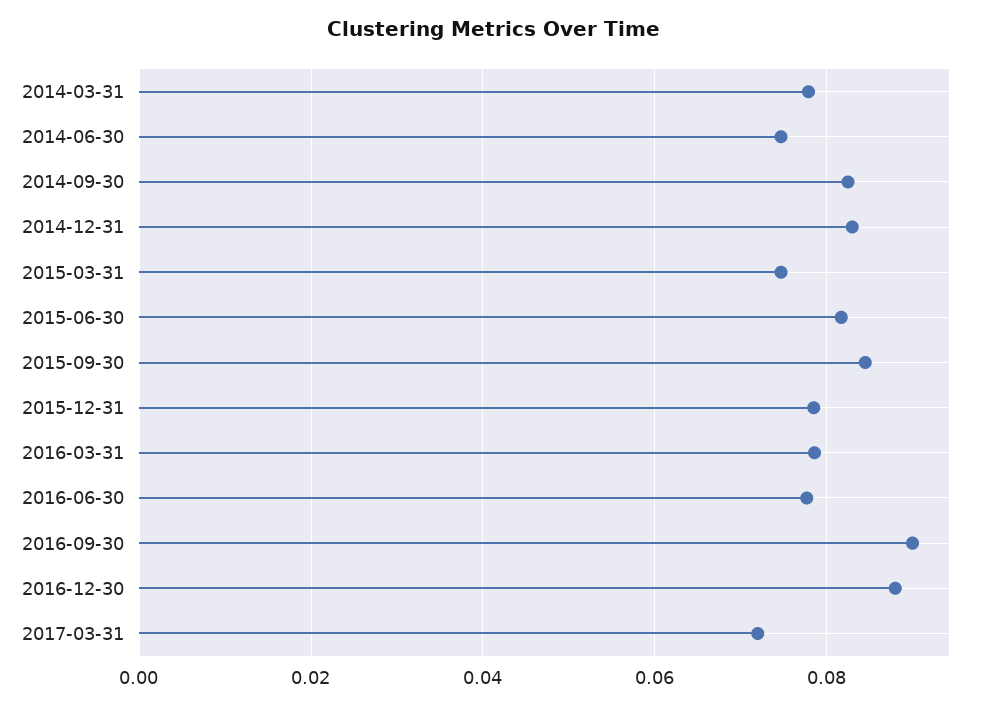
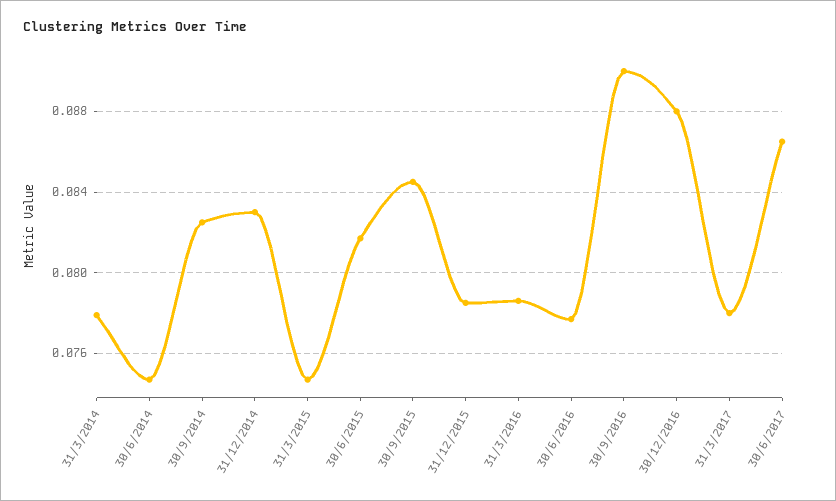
2017-03-31: 0.072 -> 0.078
30/6/2017: none -> 0.0865

